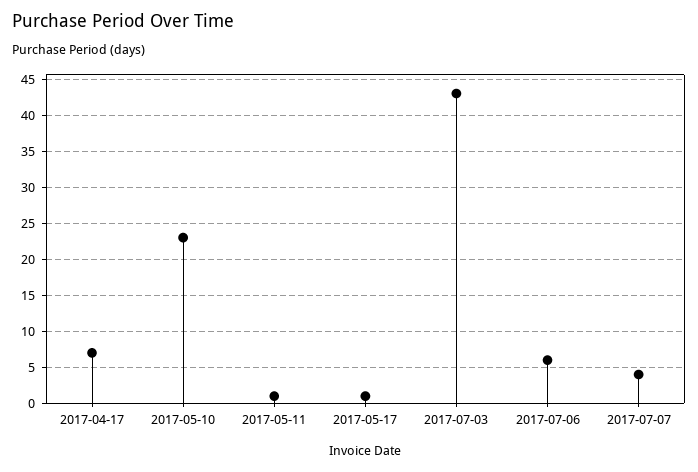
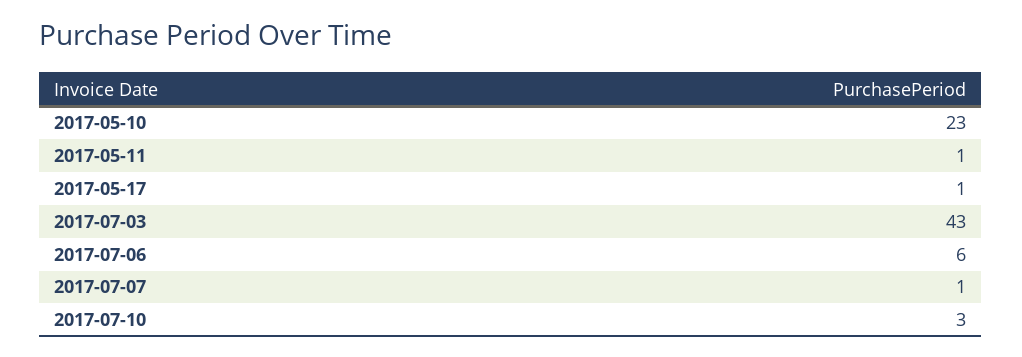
2017-04-17: 7 -> none
2017-07-07: 4 -> 1
2017-07-10: none -> 3

